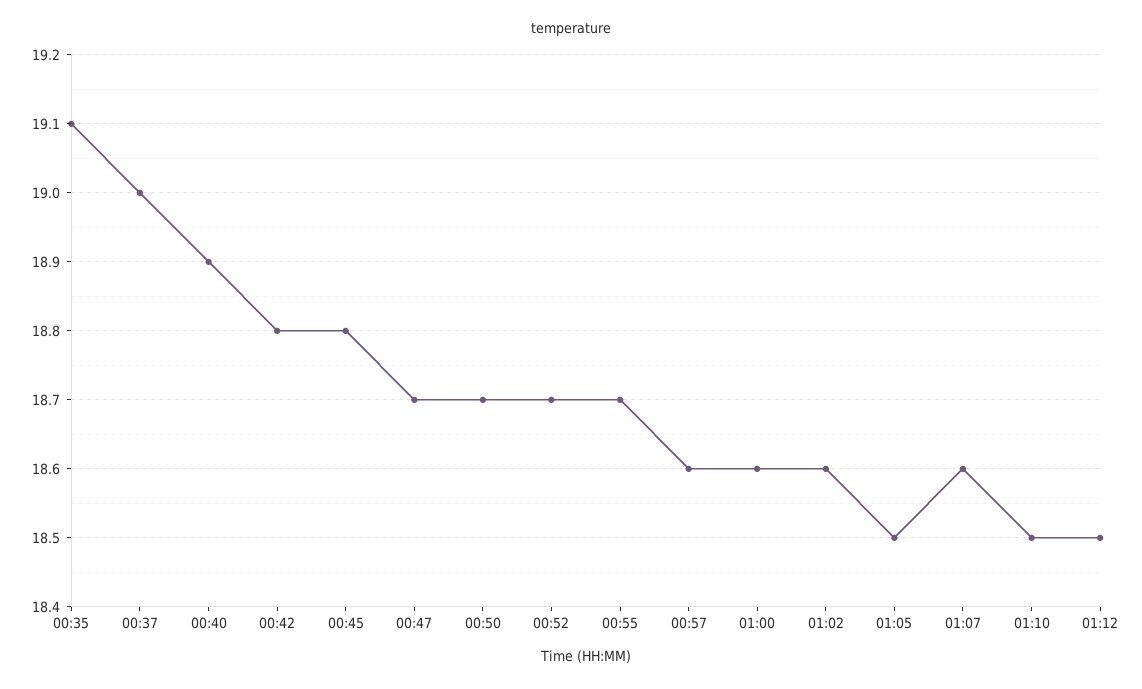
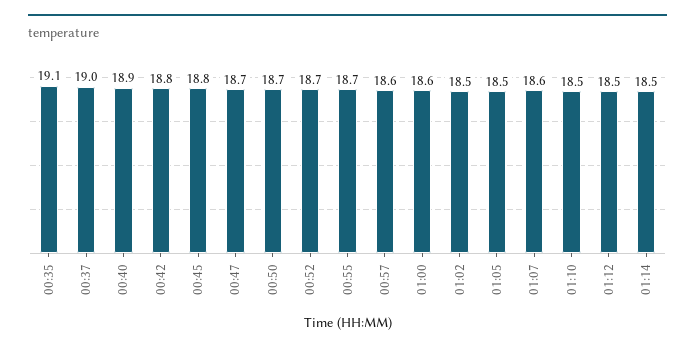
01:02: 18.6 -> 18.5
01:14: none -> 18.5

